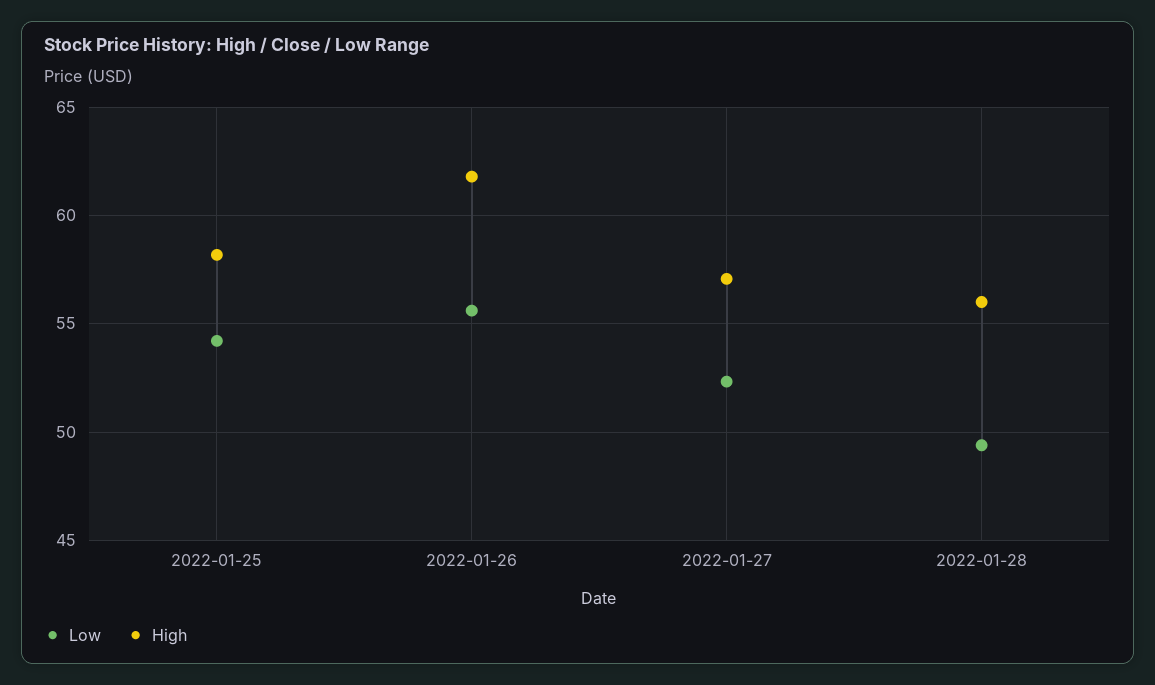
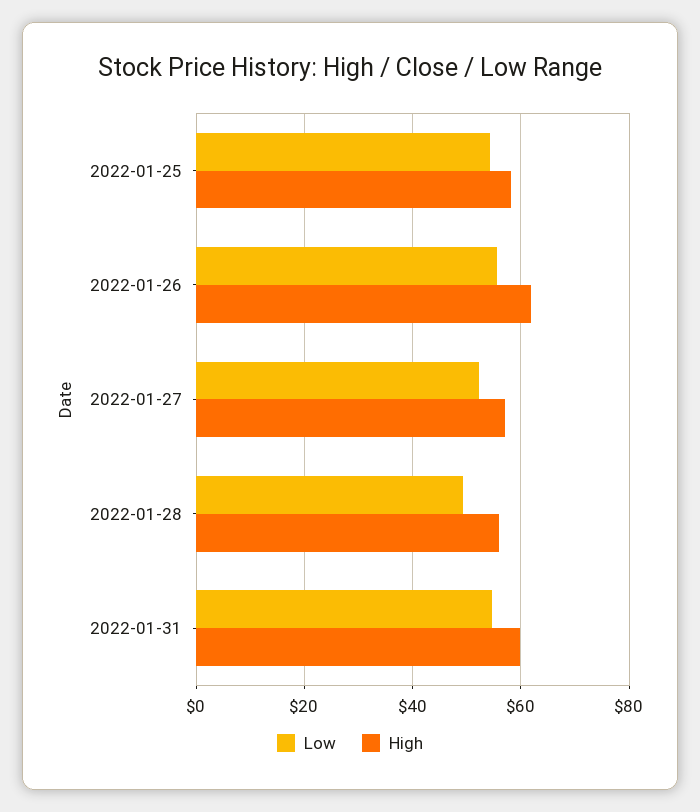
Low, 2022-01-31: none -> 54
High, 2022-01-31: none -> 60

